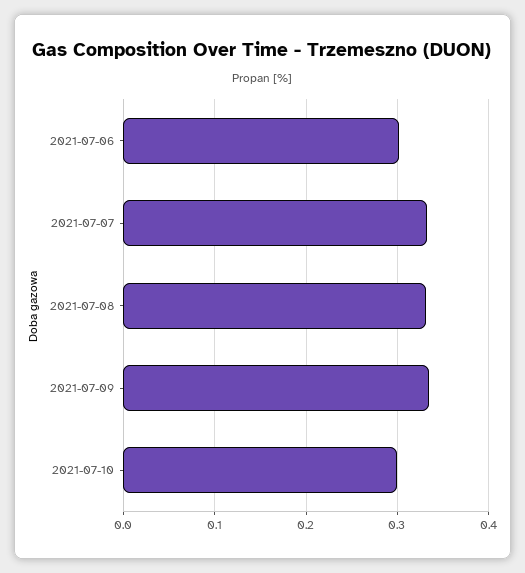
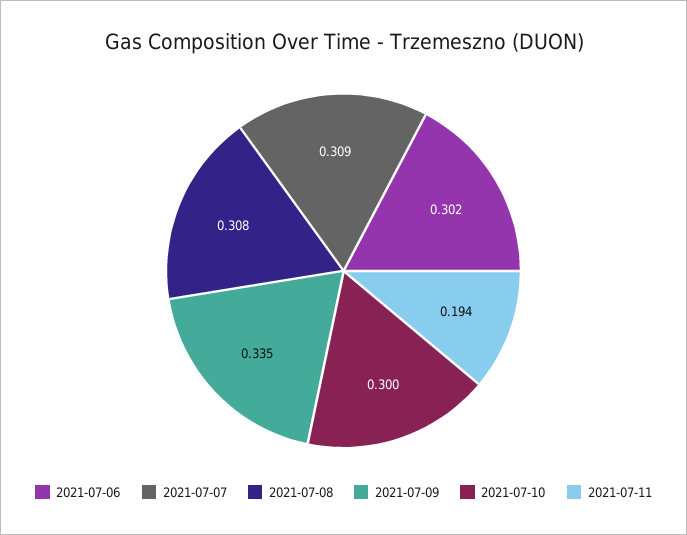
2021-07-07: 0.33 -> 0.309
2021-07-08: 0.33 -> 0.308
2021-07-11: none -> 0.194

